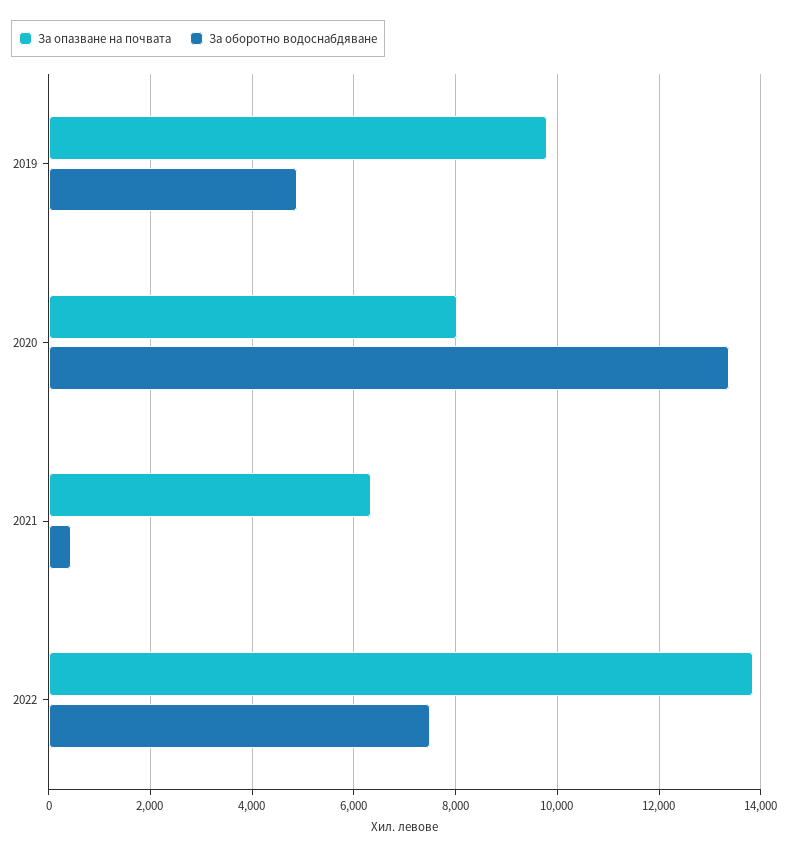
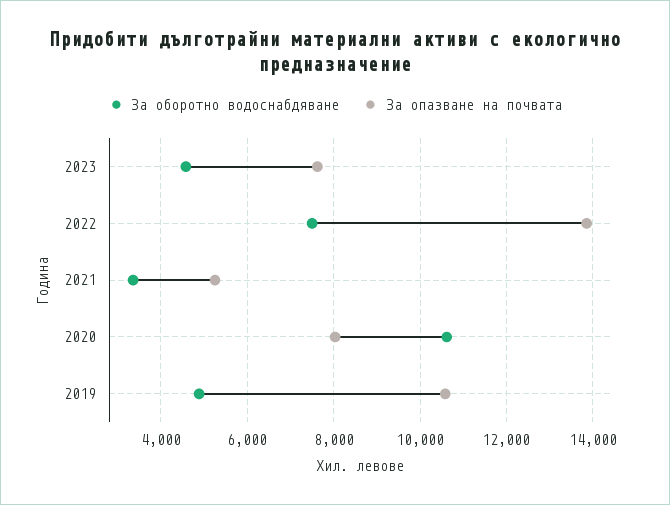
За опазване на почвата, 2019: 9800 -> 10600
За оборотно водоснабдяване, 2020: 13400 -> 10600
За опазване на почвата, 2021: 6400 -> 5200
За оборотно водоснабдяване, 2021: 400 -> 3400
За оборотно водоснабдяване, 2023: none -> 4600
За опазване на почвата, 2023: none -> 7600

